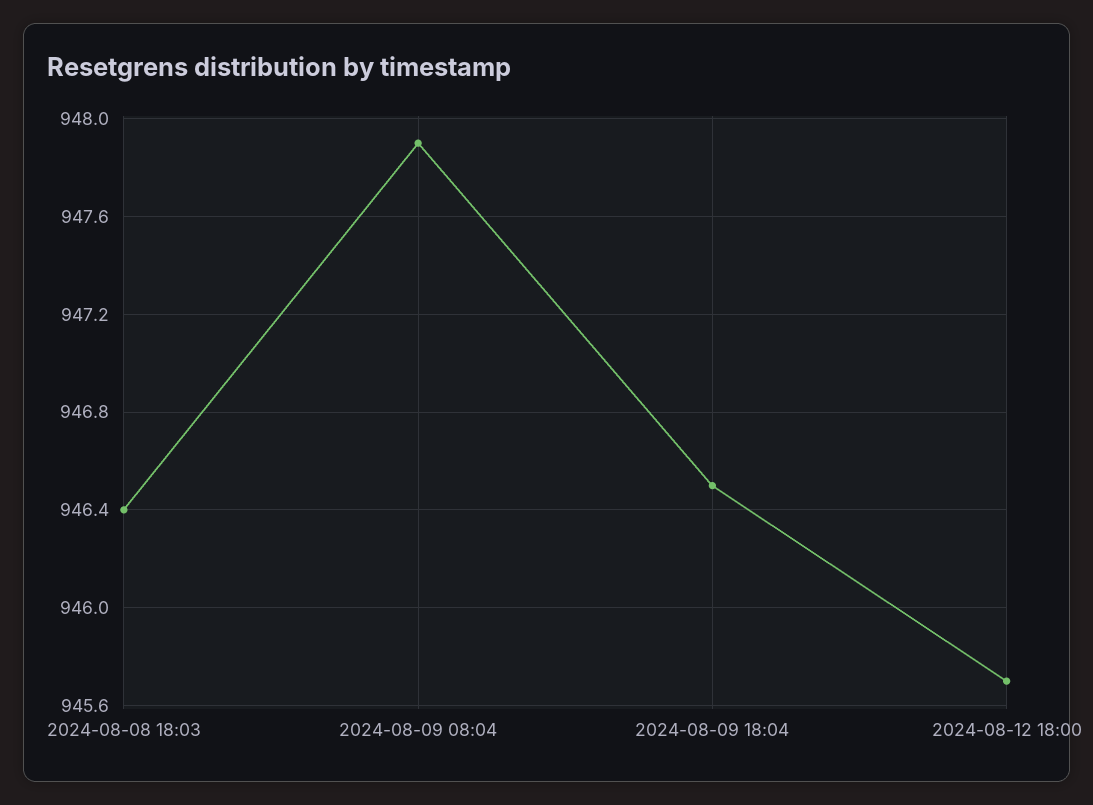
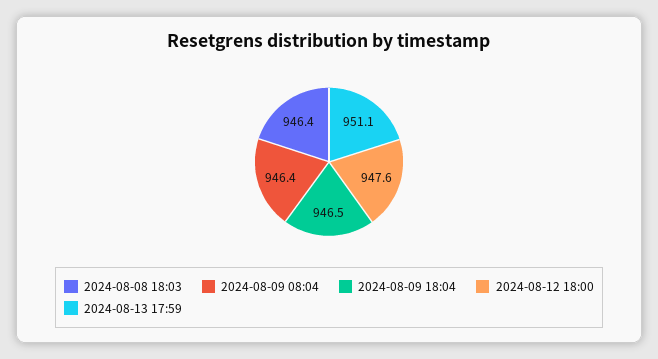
2024-08-09 08:04: 947.9 -> 946.4
2024-08-12 18:00: 945.7 -> 947.6
2024-08-13 17:59: none -> 951.1

